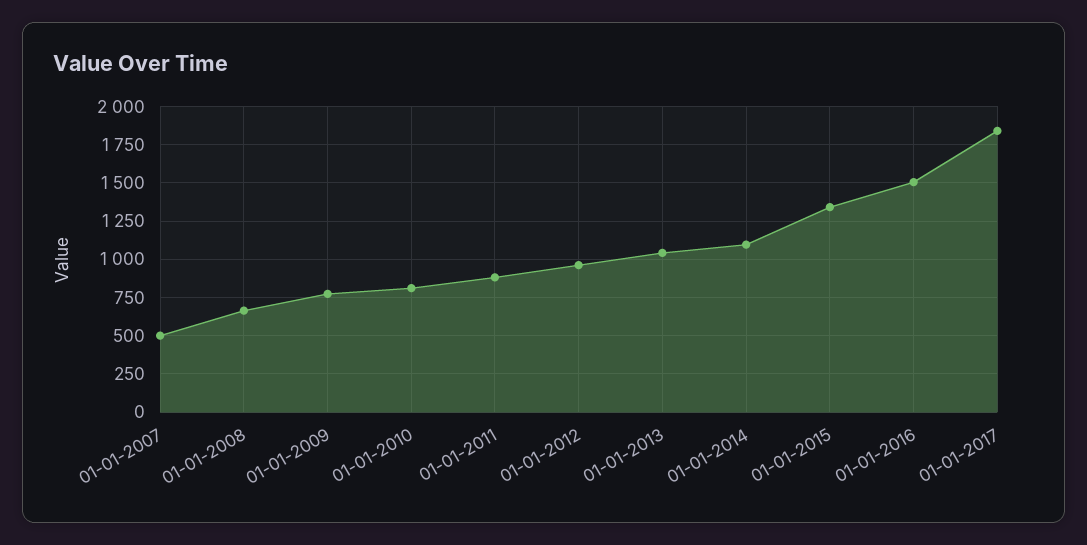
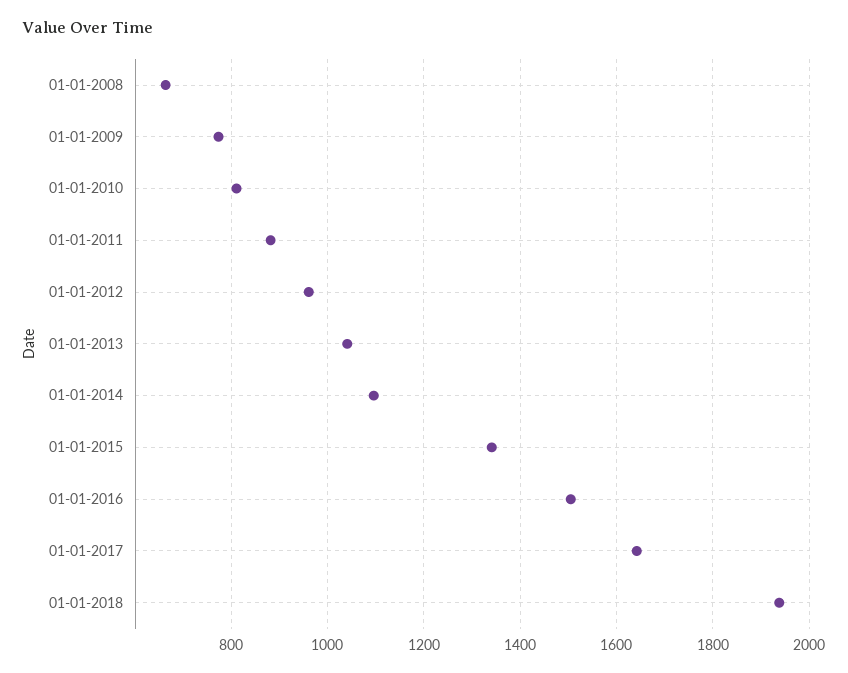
01-01-2007: 500 -> none
01-01-2017: 1850 -> 1640
01-01-2018: none -> 1940

